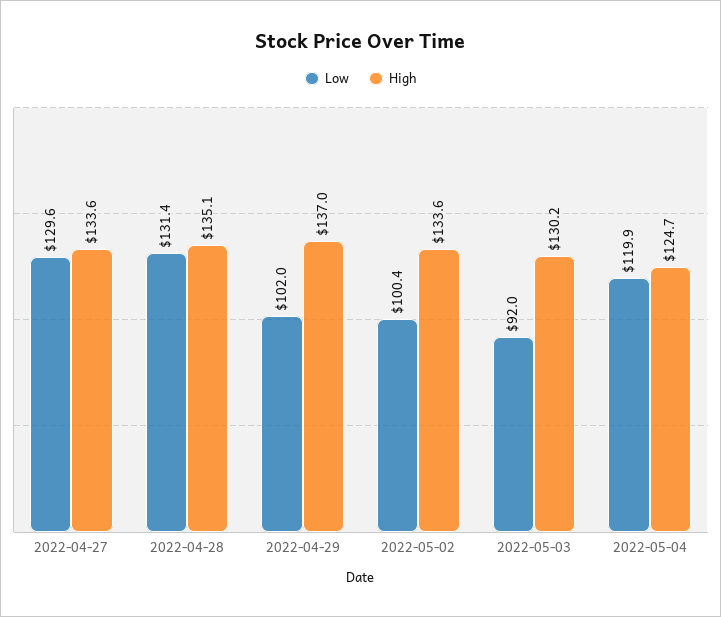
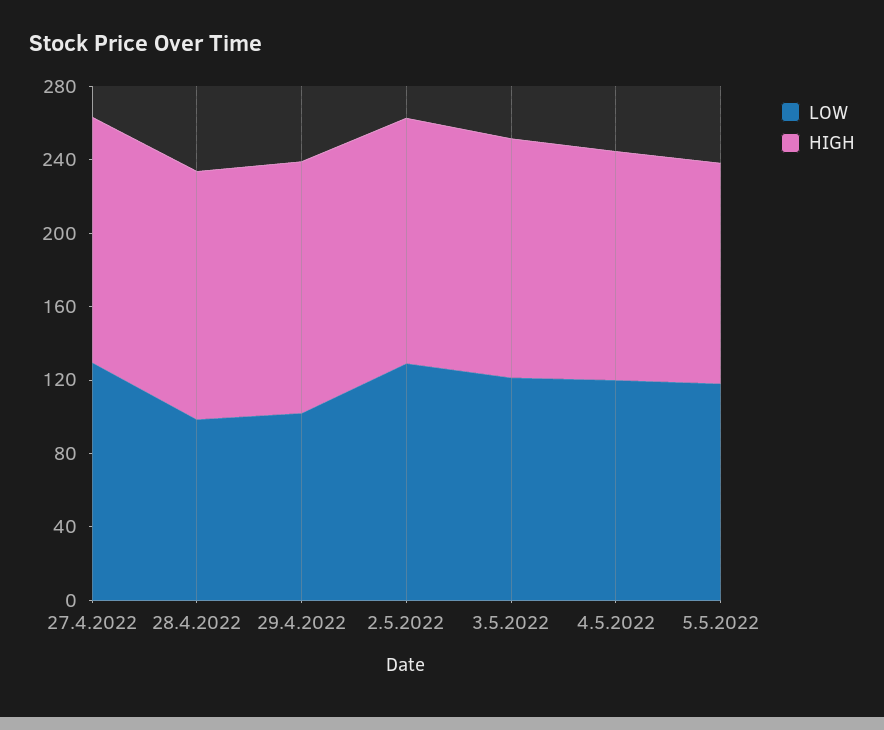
Low, 2022-04-28: 131.4 -> 100
Low, 2022-05-02: 100.4 -> 130
Low, 2022-05-03: 92 -> 120
Low, 5.5.2022: none -> 120
High, 5.5.2022: none -> 120

